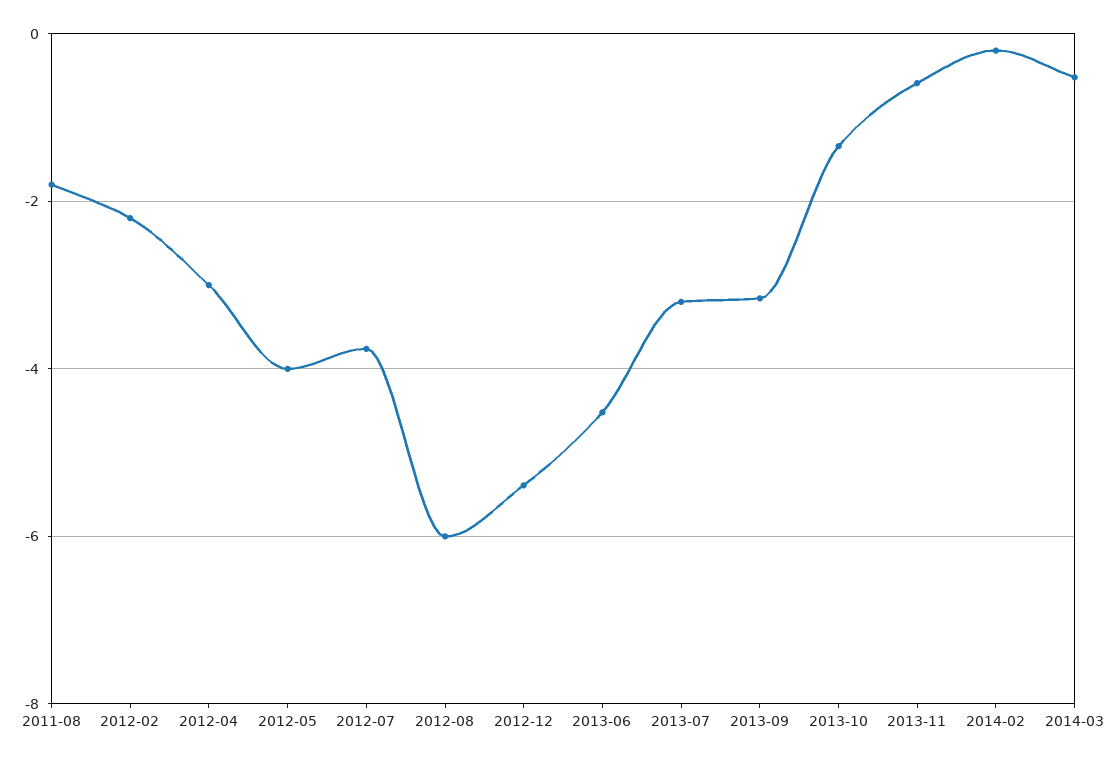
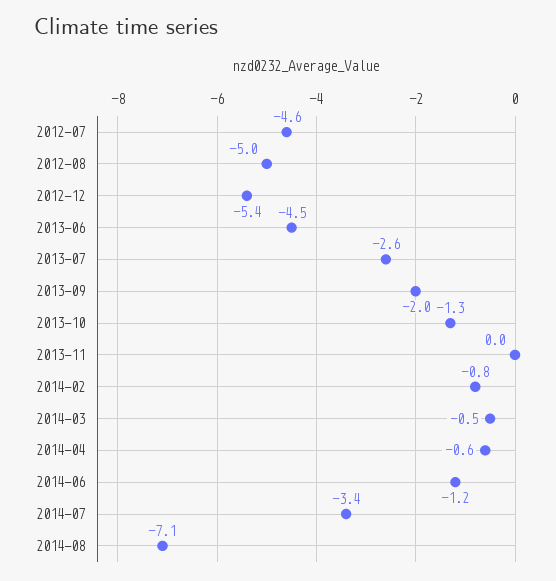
2011-08: -1.8 -> none
2012-02: -2.2 -> none
2012-04: -3 -> none
2012-05: -4 -> none
2012-07: -3.8 -> -4.6
2012-08: -6 -> -5
2013-07: -3.2 -> -2.6
2013-09: -3.2 -> -2
2013-11: -0.6 -> 0
2014-02: -0.2 -> -0.8
2014-04: none -> -0.6
2014-06: none -> -1.2
2014-07: none -> -3.4
2014-08: none -> -7.1

